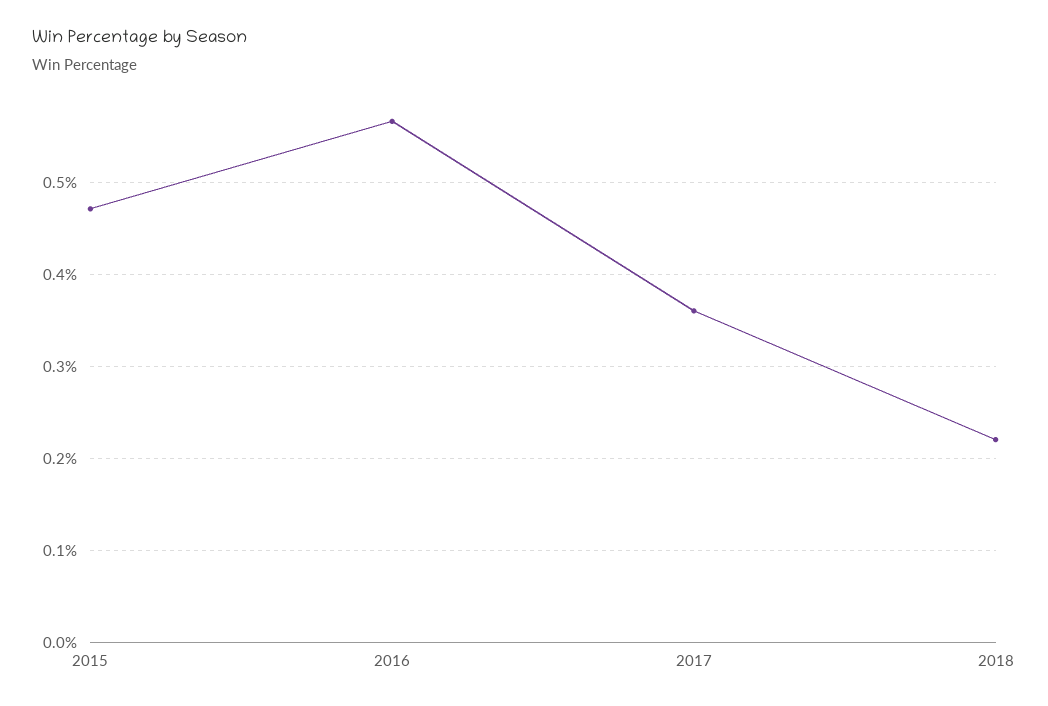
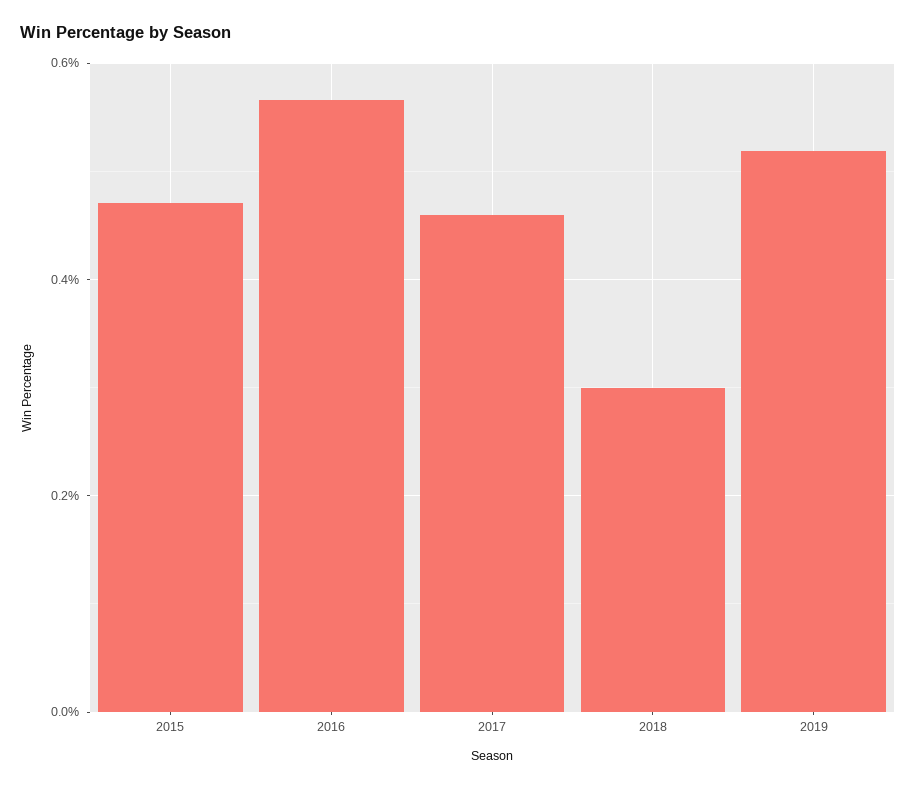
2017: 0.36 -> 0.46
2018: 0.22 -> 0.3
2019: none -> 0.52

